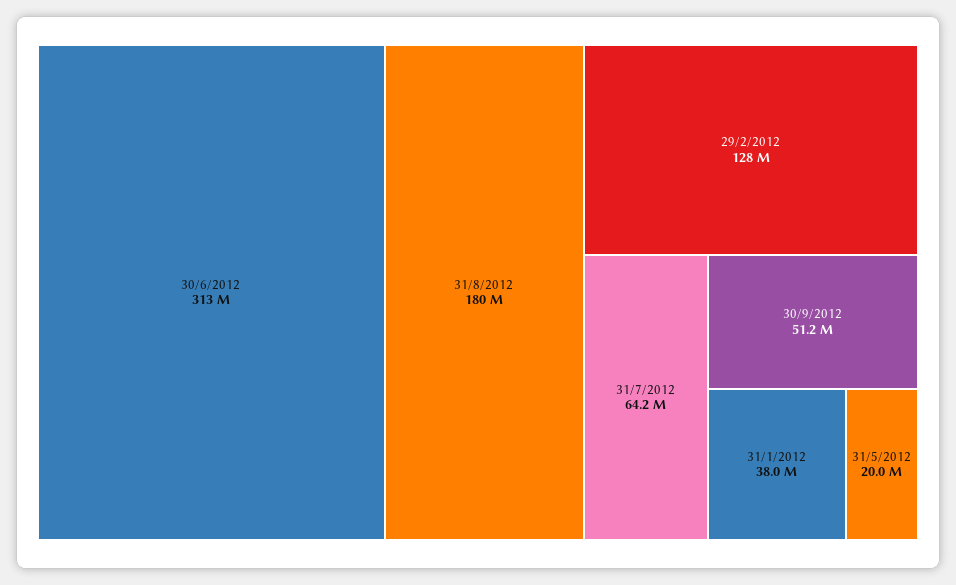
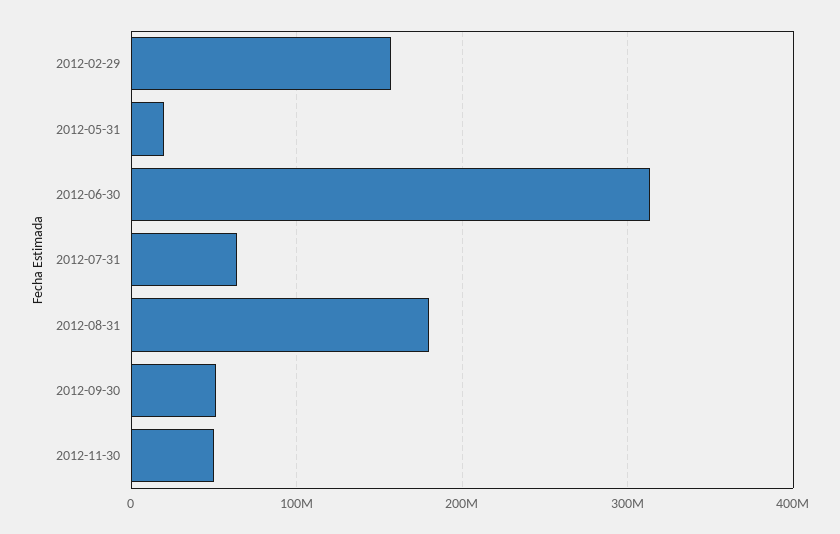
29/2/2012: 128000000 -> 160000000
31/1/2012: 38000000 -> none
2012-11-30: none -> 50000000

